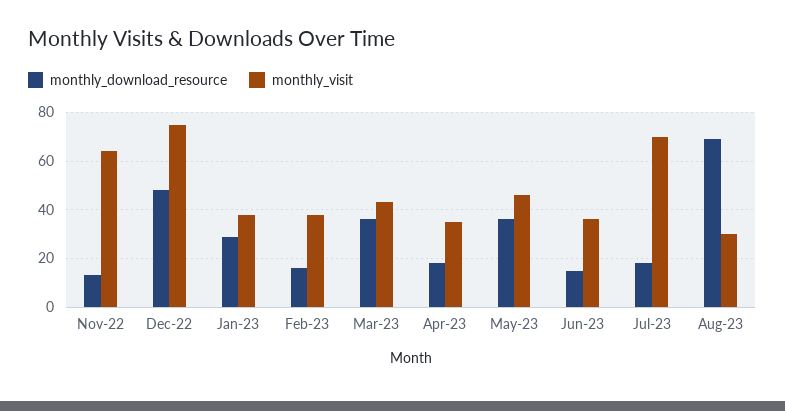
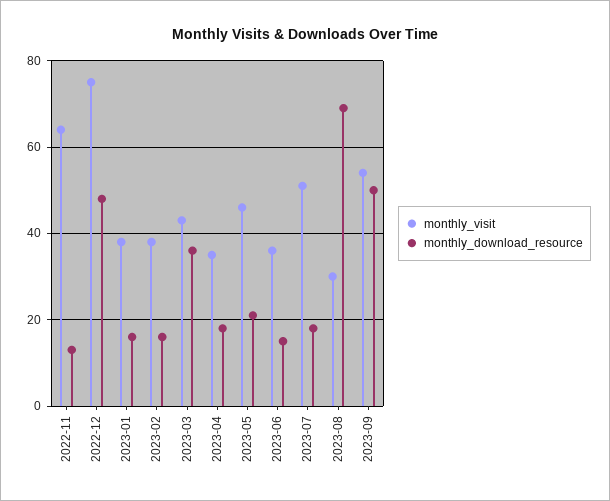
monthly_download_resource, Jan-23: 30 -> 15
monthly_download_resource, May-23: 35 -> 20
monthly_visit, Jul-23: 70 -> 50
monthly_visit, 2023-09: none -> 55
monthly_download_resource, 2023-09: none -> 50

